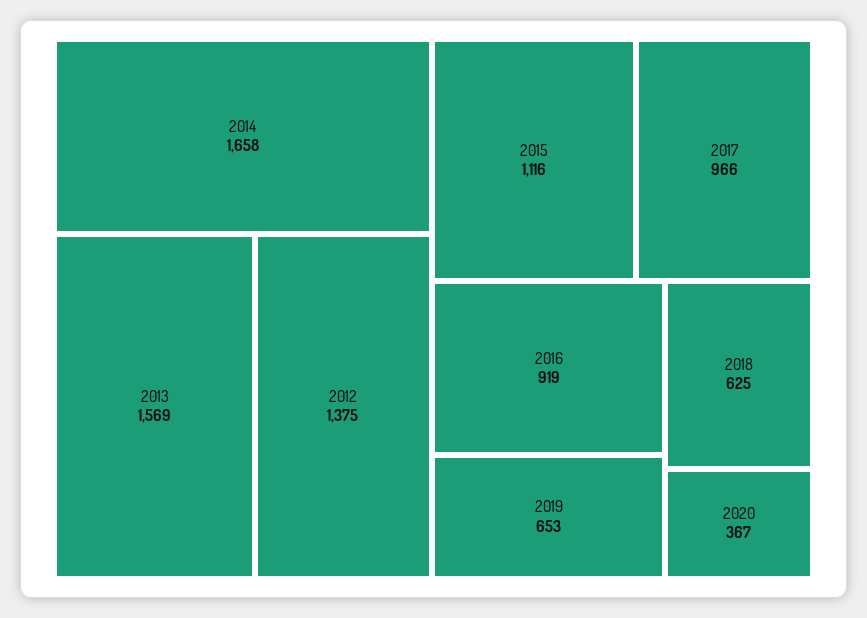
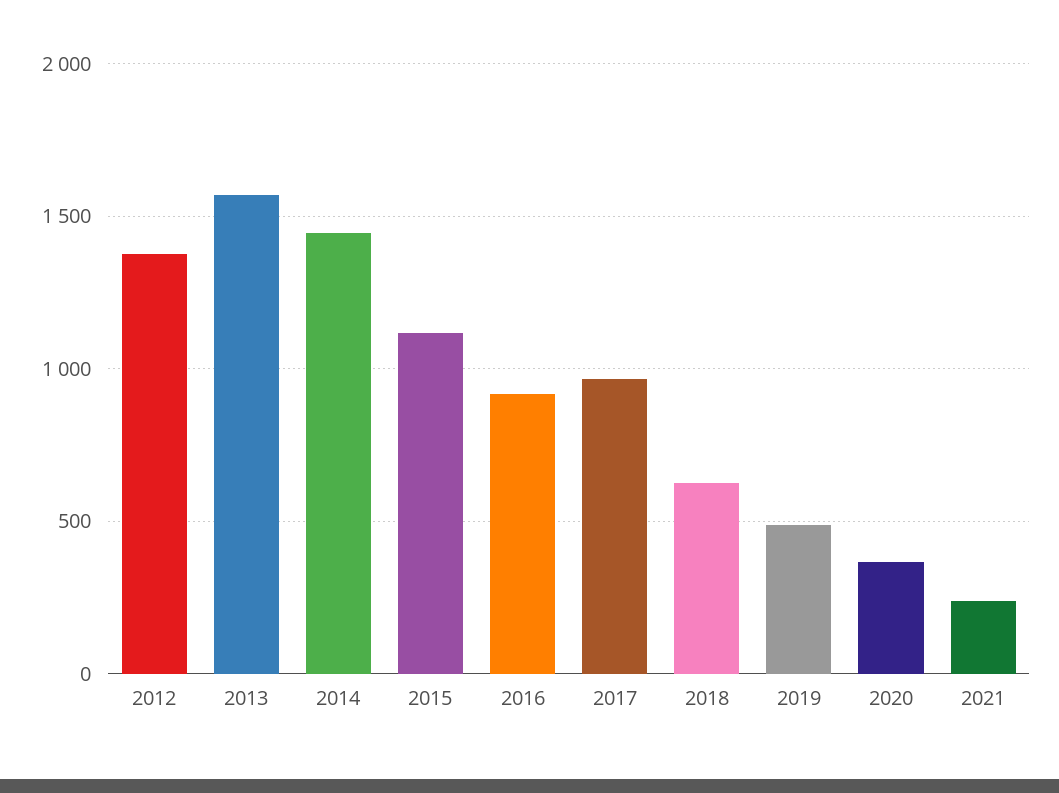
2014: 1658 -> 1450
2019: 653 -> 500
2021: none -> 250

